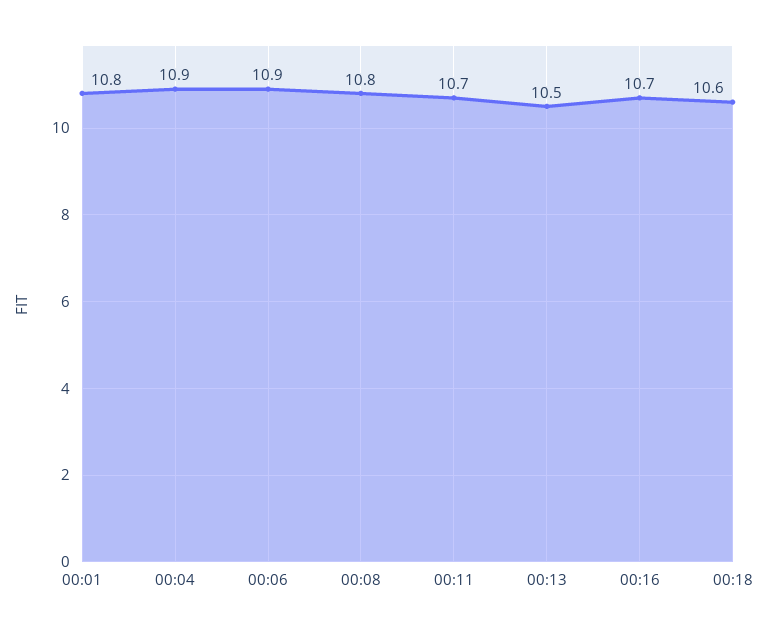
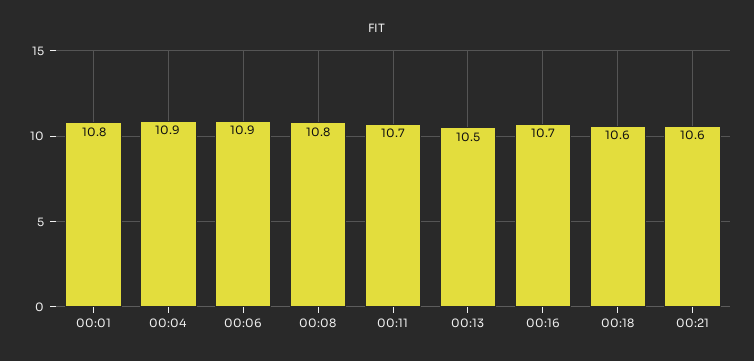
00:21: none -> 10.6

